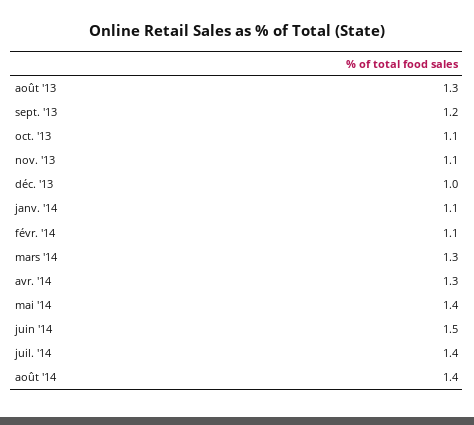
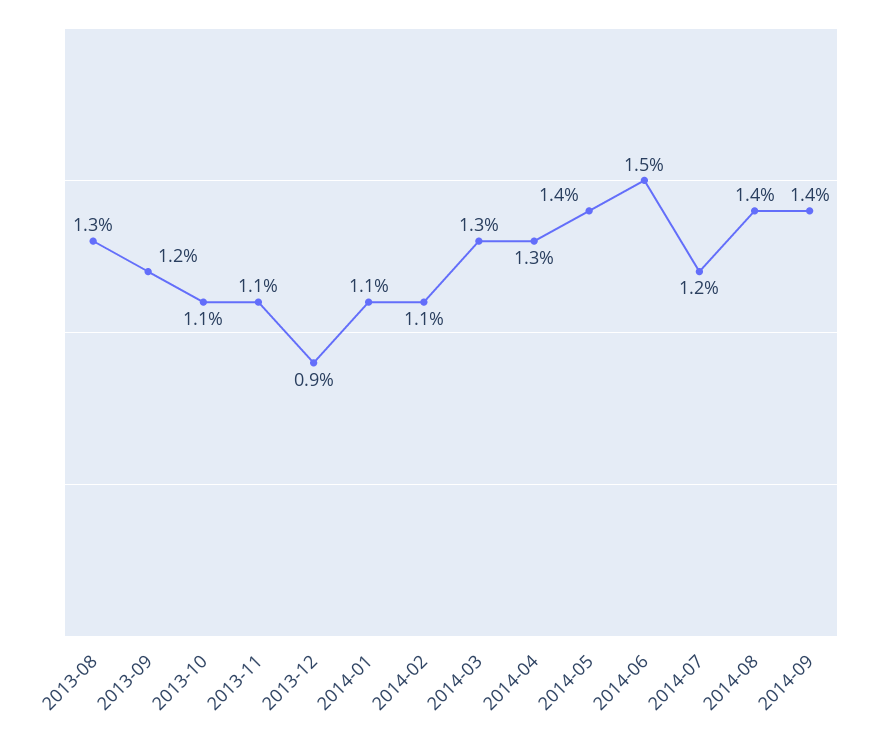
déc. '13: 1 -> 0.9
juil. '14: 1.4 -> 1.2
2014-09: none -> 1.4

